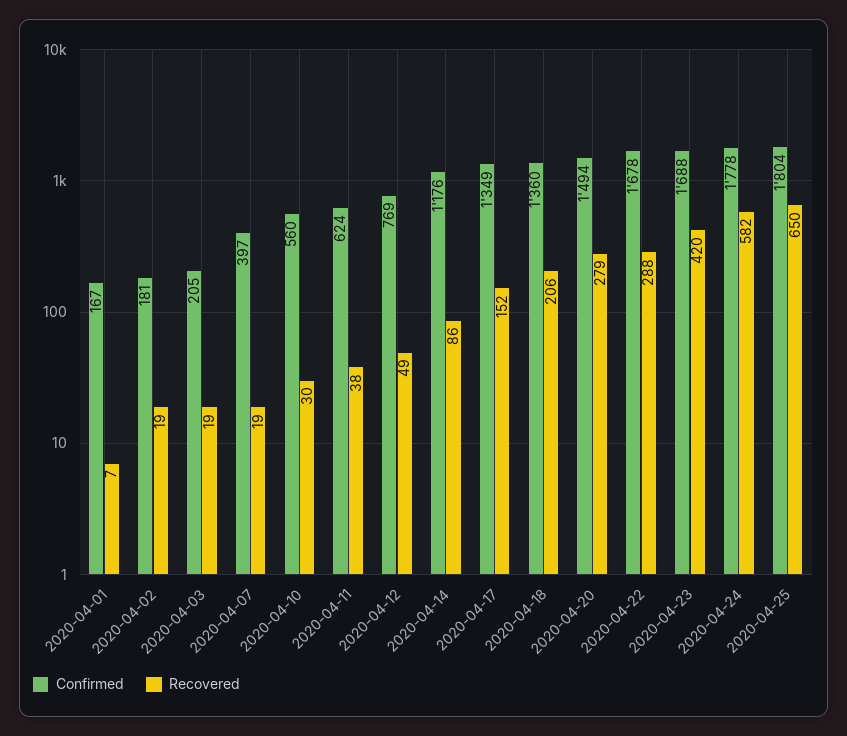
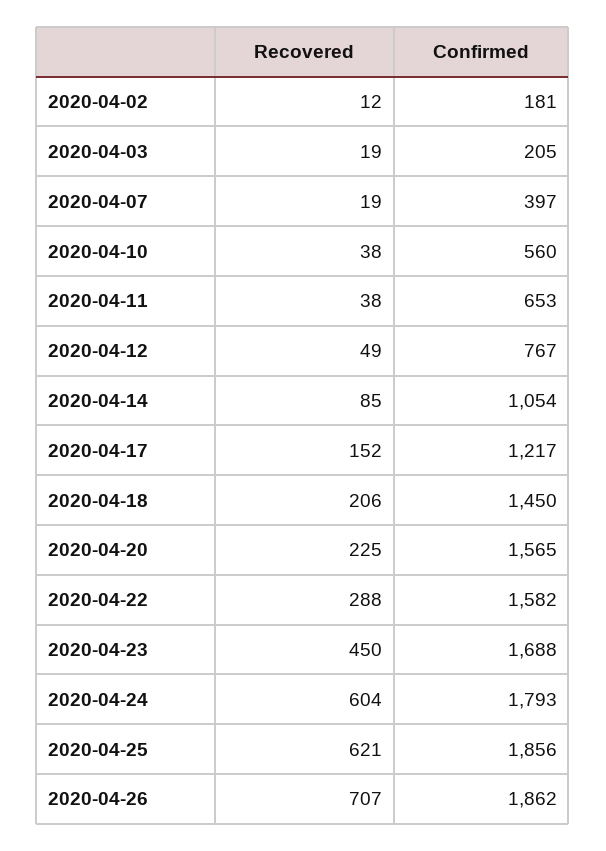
Confirmed, 2020-04-01: 167 -> none
Recovered, 2020-04-01: 7 -> none
Recovered, 2020-04-02: 19 -> 12
Recovered, 2020-04-10: 30 -> 38
Confirmed, 2020-04-11: 624 -> 653
Confirmed, 2020-04-12: 769 -> 767
Confirmed, 2020-04-14: 1176 -> 1054
Recovered, 2020-04-14: 86 -> 85
Confirmed, 2020-04-17: 1349 -> 1217
Confirmed, 2020-04-18: 1360 -> 1450
Confirmed, 2020-04-20: 1494 -> 1565
Recovered, 2020-04-20: 279 -> 225
Confirmed, 2020-04-22: 1678 -> 1582
Recovered, 2020-04-23: 420 -> 450
Confirmed, 2020-04-24: 1778 -> 1793
Recovered, 2020-04-24: 582 -> 604
Confirmed, 2020-04-25: 1804 -> 1856
Recovered, 2020-04-25: 650 -> 621
Recovered, 2020-04-26: none -> 707
Confirmed, 2020-04-26: none -> 1862

